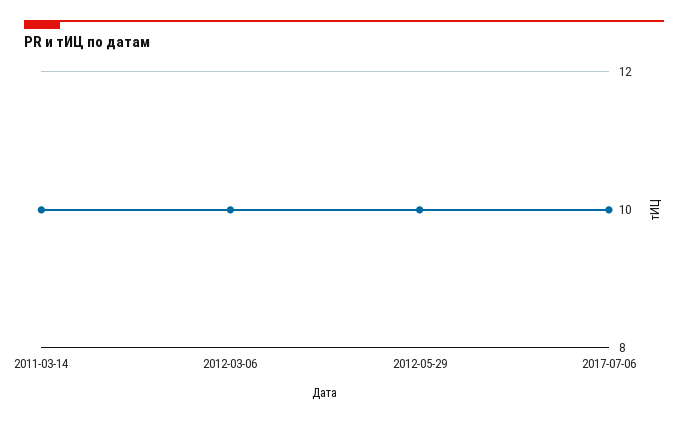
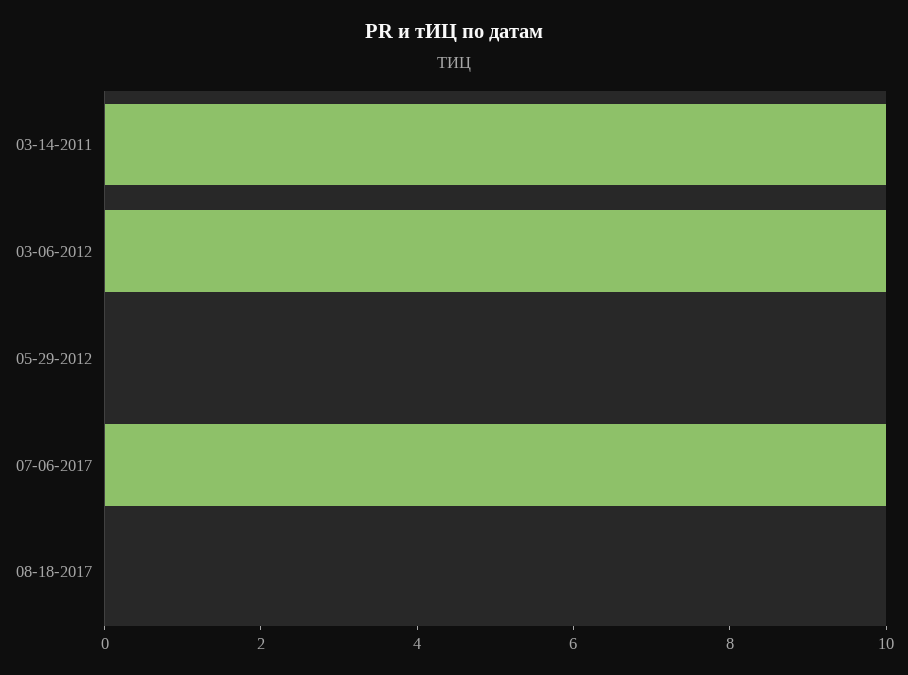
2012-05-29: 10 -> 0
08-18-2017: none -> 0

